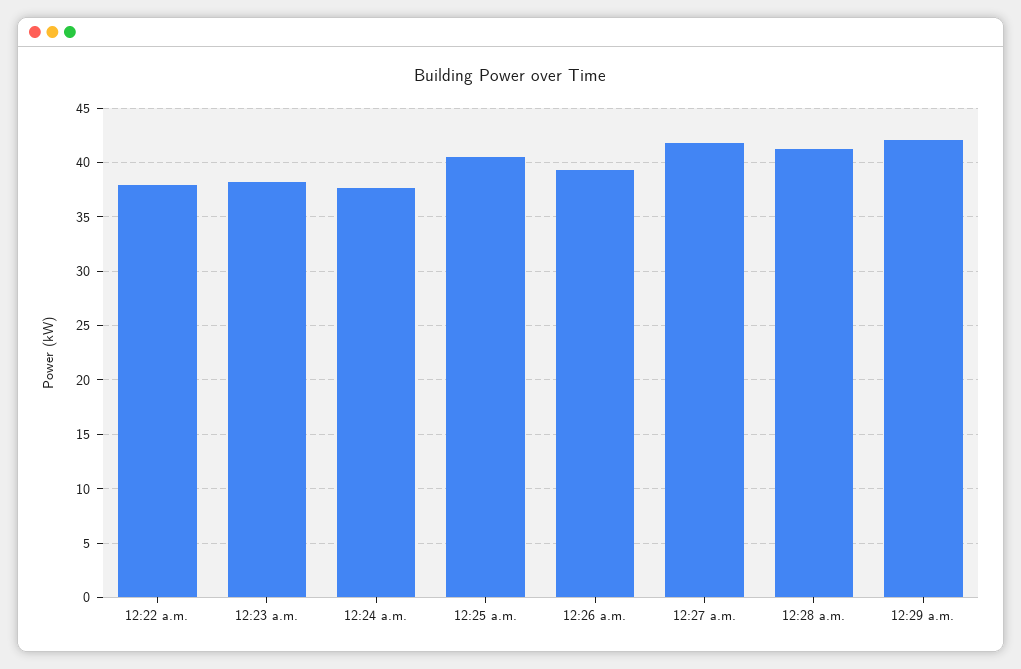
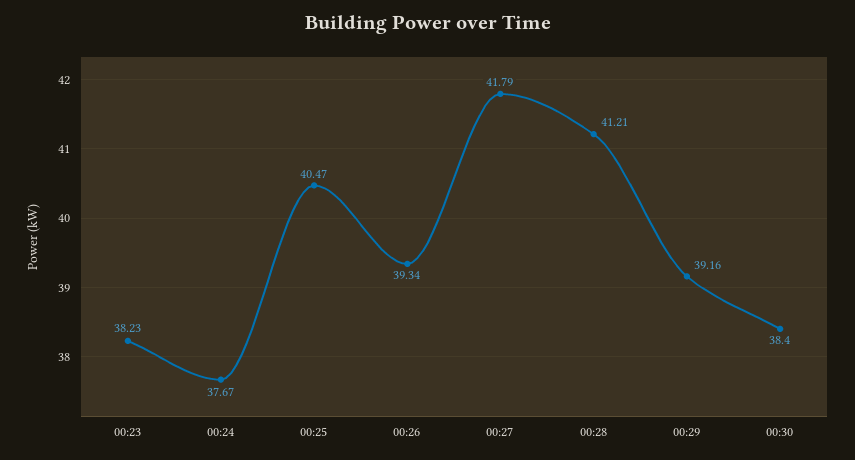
12:22 a.m.: 38 -> none
12:29 a.m.: 42 -> 39.16
00:30: none -> 38.4

